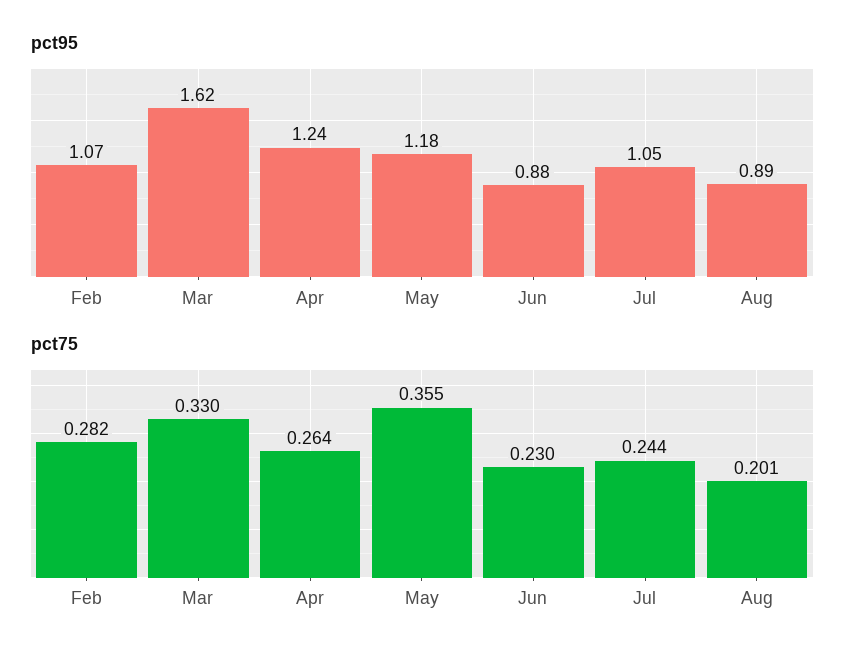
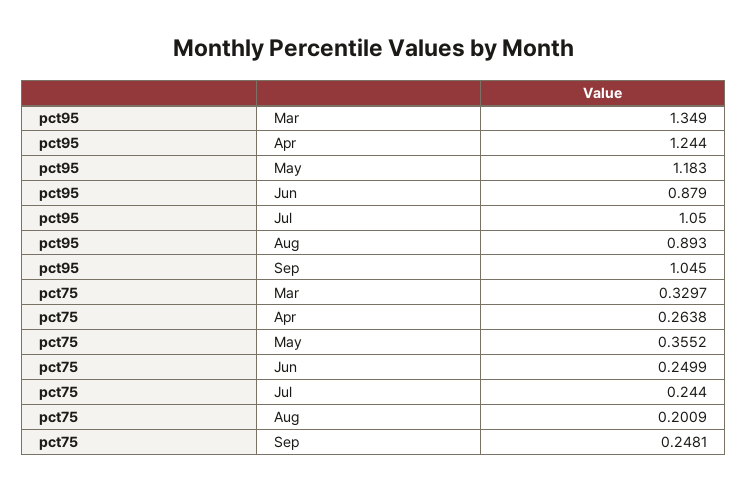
pct95, Feb: 1.07 -> none
pct95, Mar: 1.62 -> 1.349
pct75, Feb: 0.282 -> none
pct75, Jun: 0.23 -> 0.2499
pct95, Sep: none -> 1.045
pct75, Sep: none -> 0.2481

